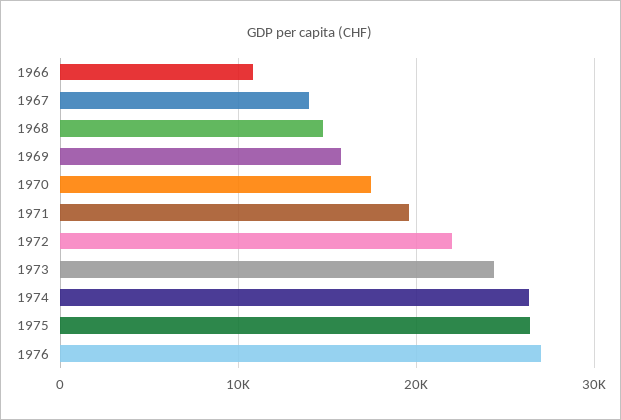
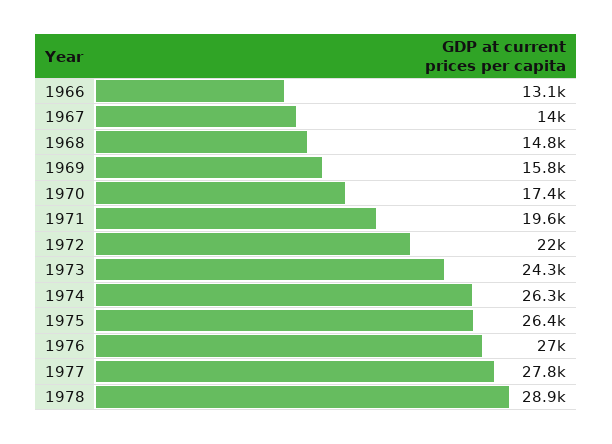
1966: 11000 -> 13100
1977: none -> 27800
1978: none -> 28900

